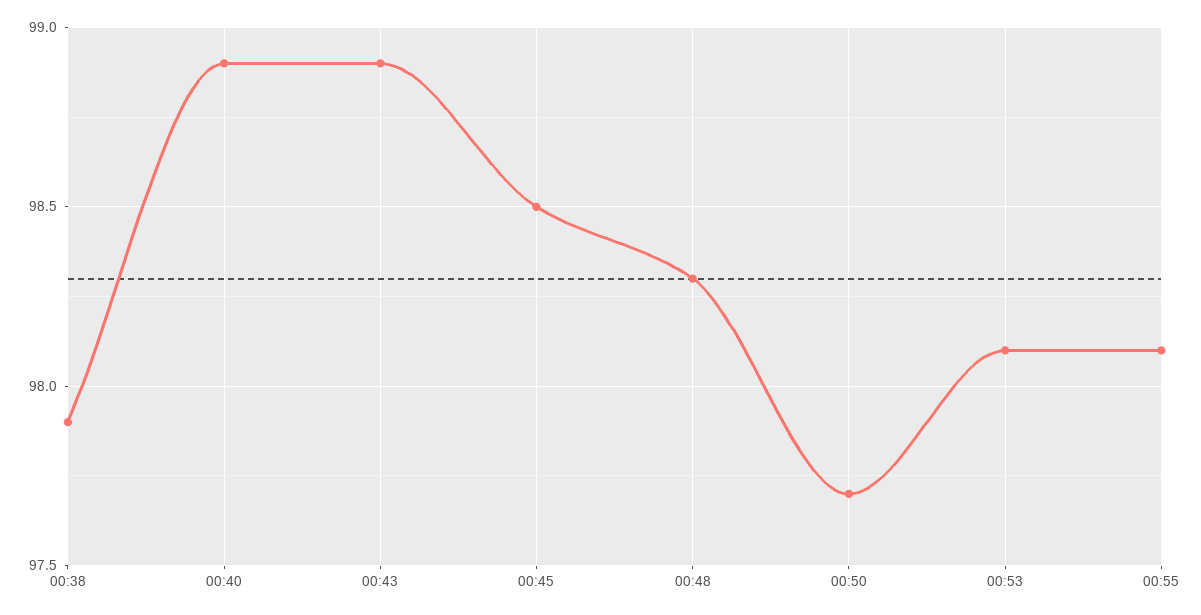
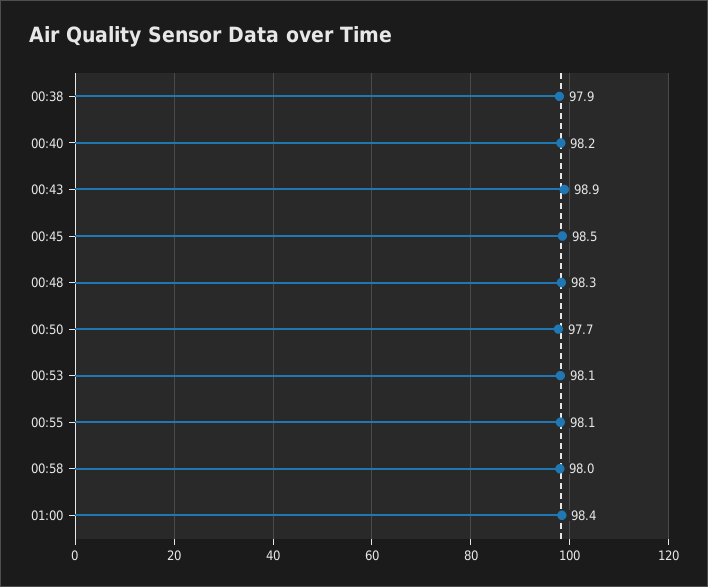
00:40: 98.9 -> 98.2
00:58: none -> 98
01:00: none -> 98.4

